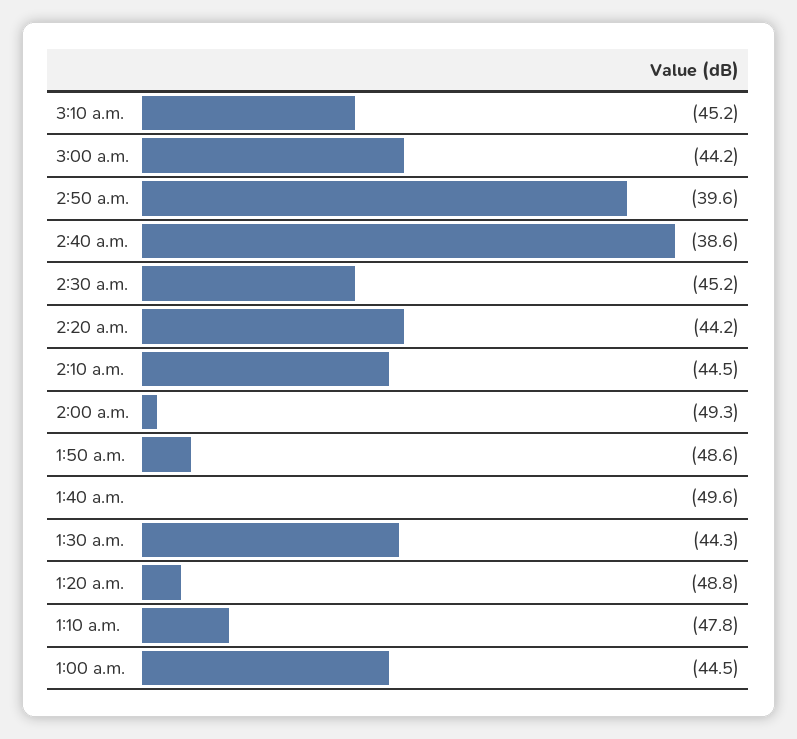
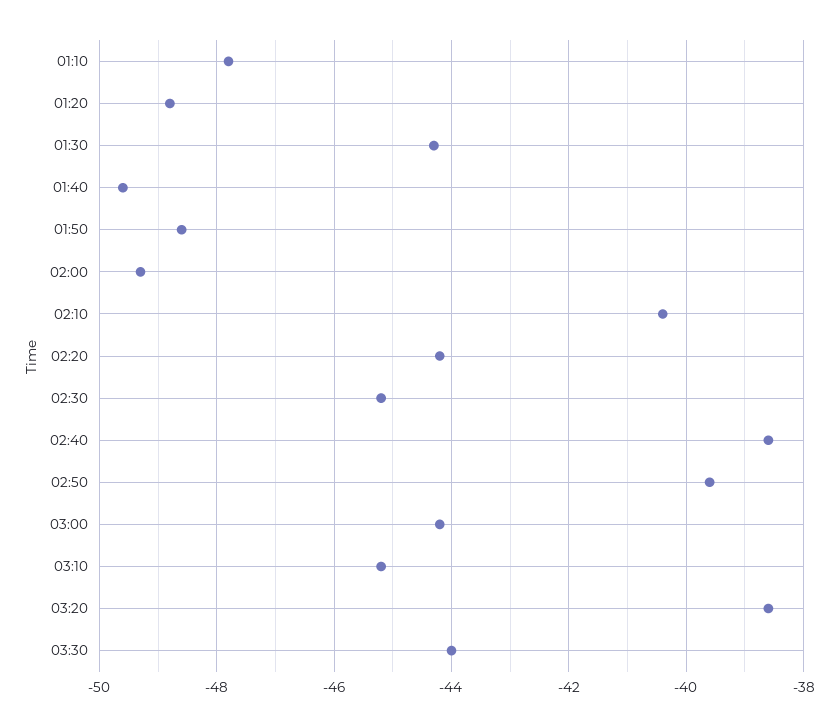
2:10 a.m.: -44.5 -> -40.5
1:00 a.m.: -44.5 -> none
03:20: none -> -38.5
03:30: none -> -44

